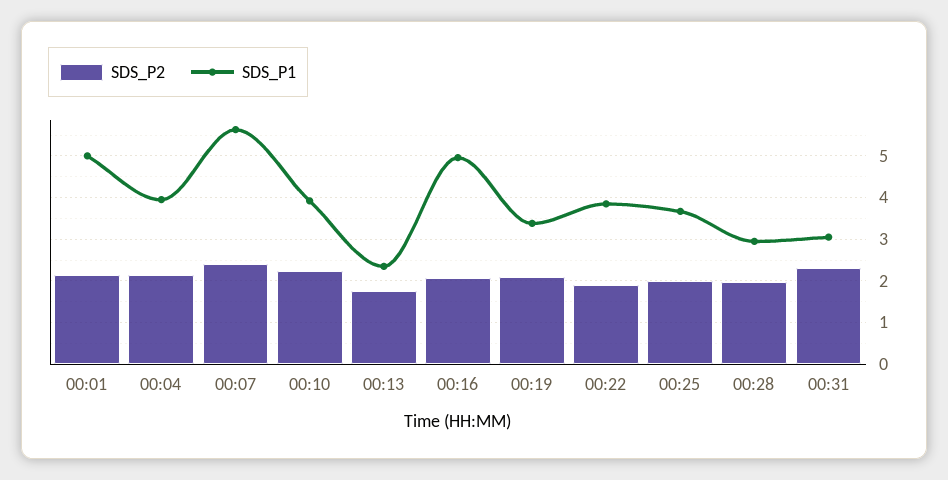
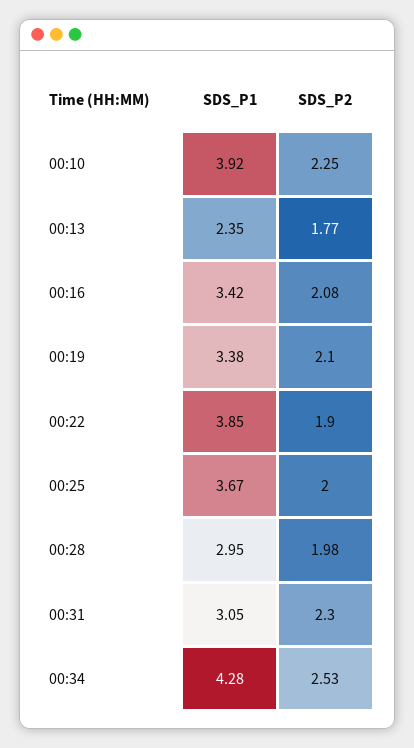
SDS_P2, 00:01: 2.2 -> none
SDS_P1, 00:01: 5 -> none
SDS_P2, 00:04: 2.2 -> none
SDS_P1, 00:04: 4 -> none
SDS_P2, 00:07: 2.4 -> none
SDS_P1, 00:07: 5.6 -> none
SDS_P1, 00:16: 5 -> 3.42
SDS_P1, 00:34: none -> 4.28
SDS_P2, 00:34: none -> 2.53

